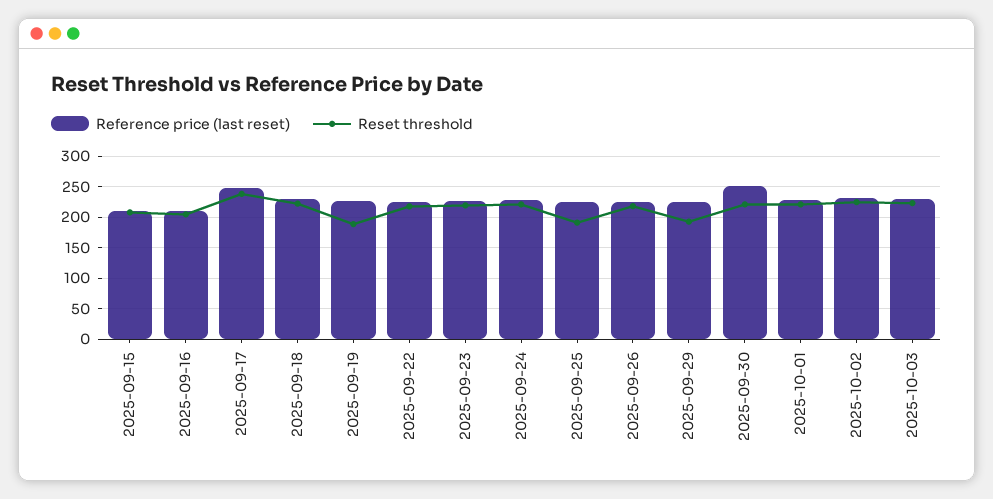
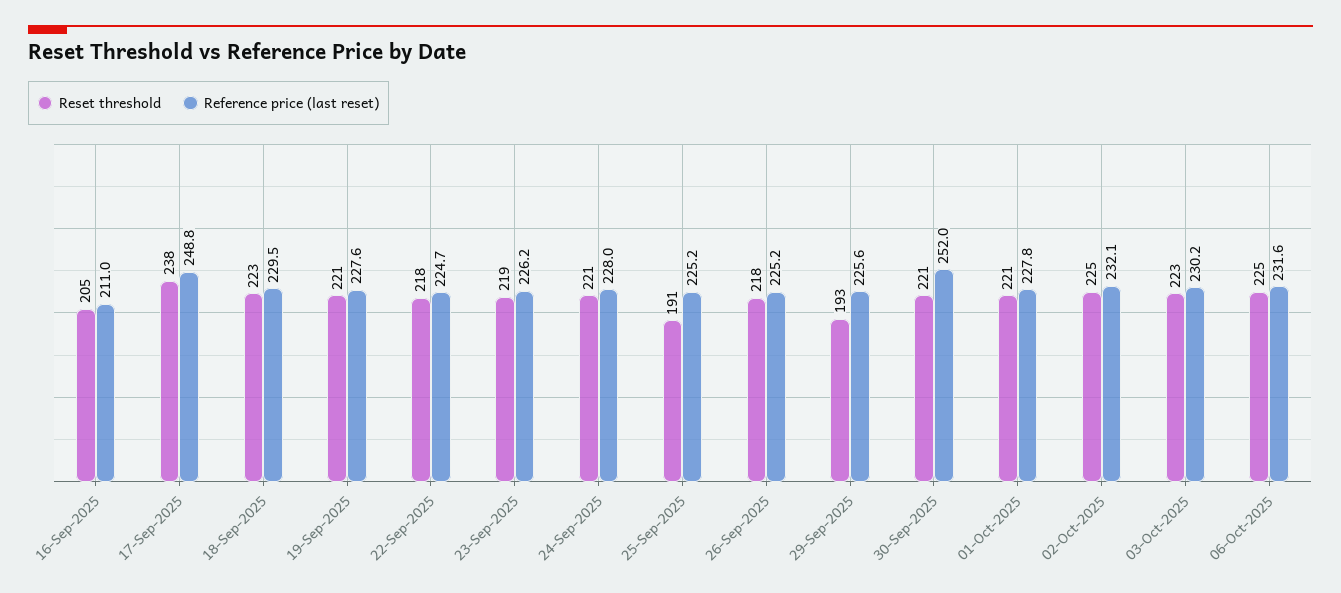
Reference price (last reset), 2025-09-15: 210 -> none
Reset threshold, 2025-09-15: 210 -> none
Reset threshold, 2025-09-19: 190 -> 221
Reset threshold, 06-Oct-2025: none -> 225
Reference price (last reset), 06-Oct-2025: none -> 231.6

